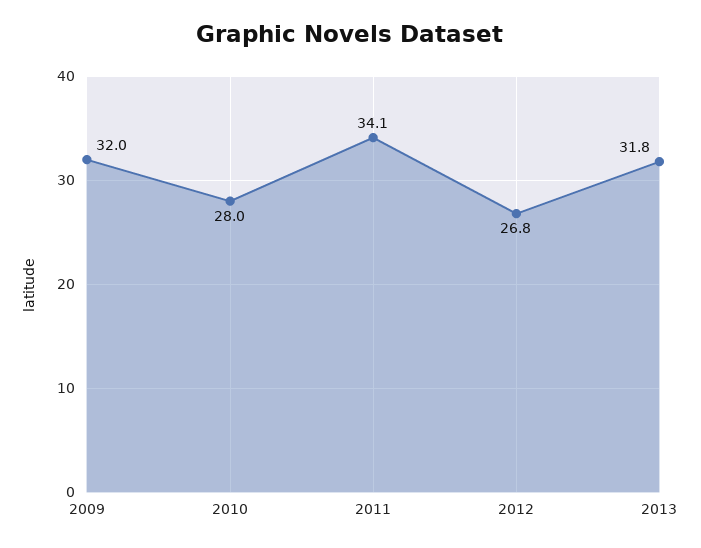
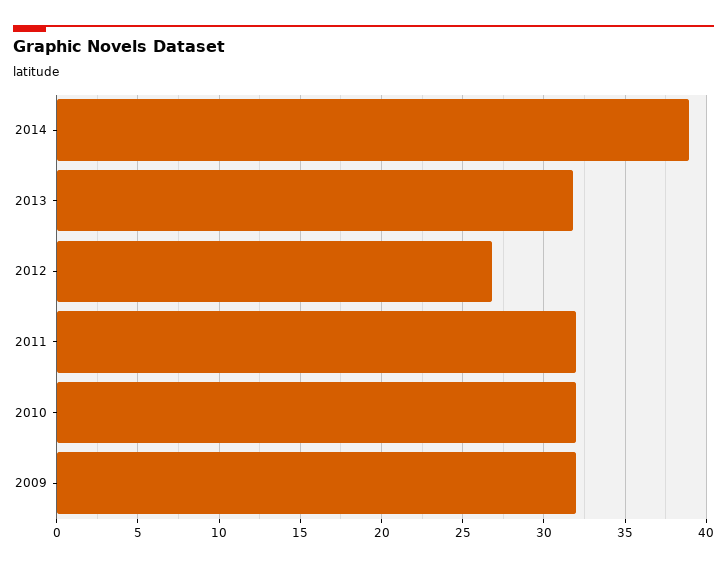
2010: 28 -> 32
2011: 34.1 -> 32
2014: none -> 39

